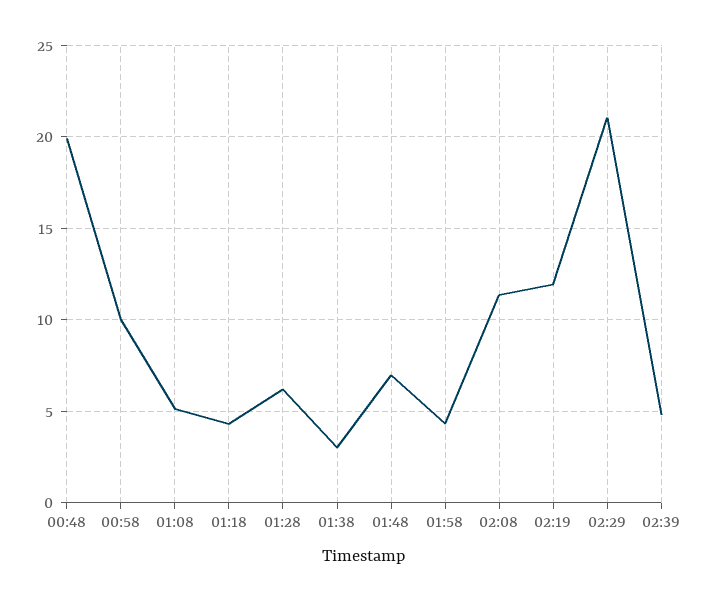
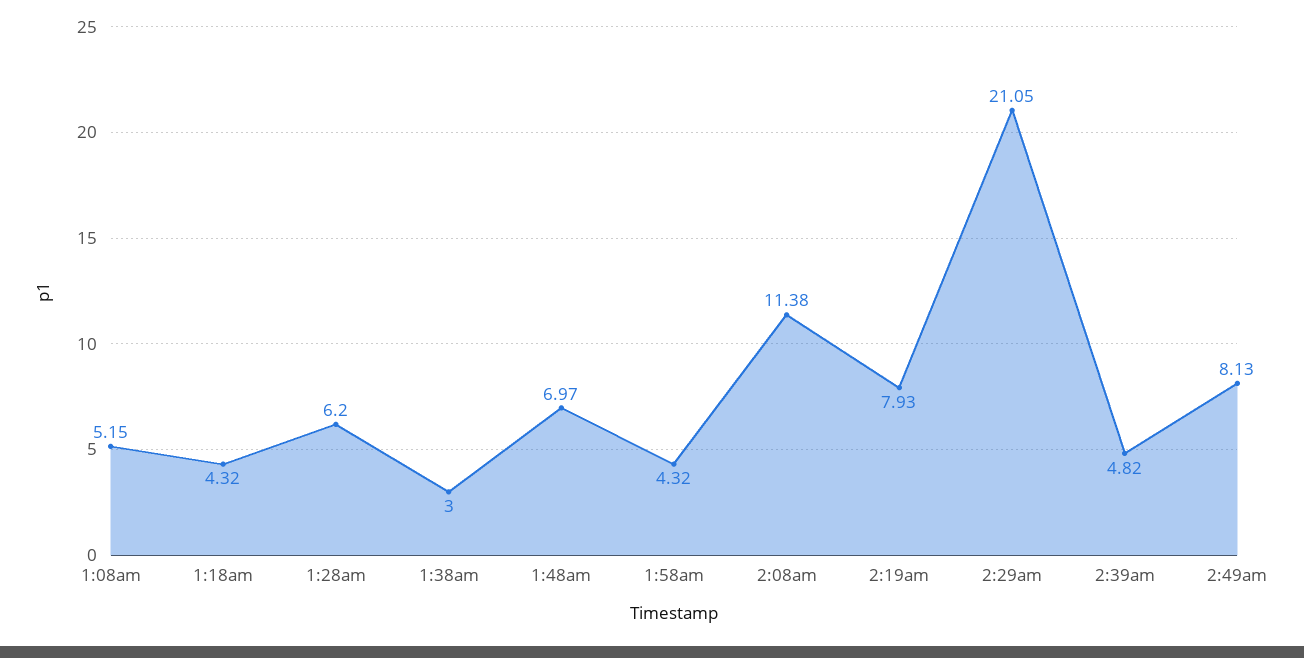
00:48: 20 -> none
00:58: 10 -> none
02:19: 12 -> 7.93
2:49am: none -> 8.13

